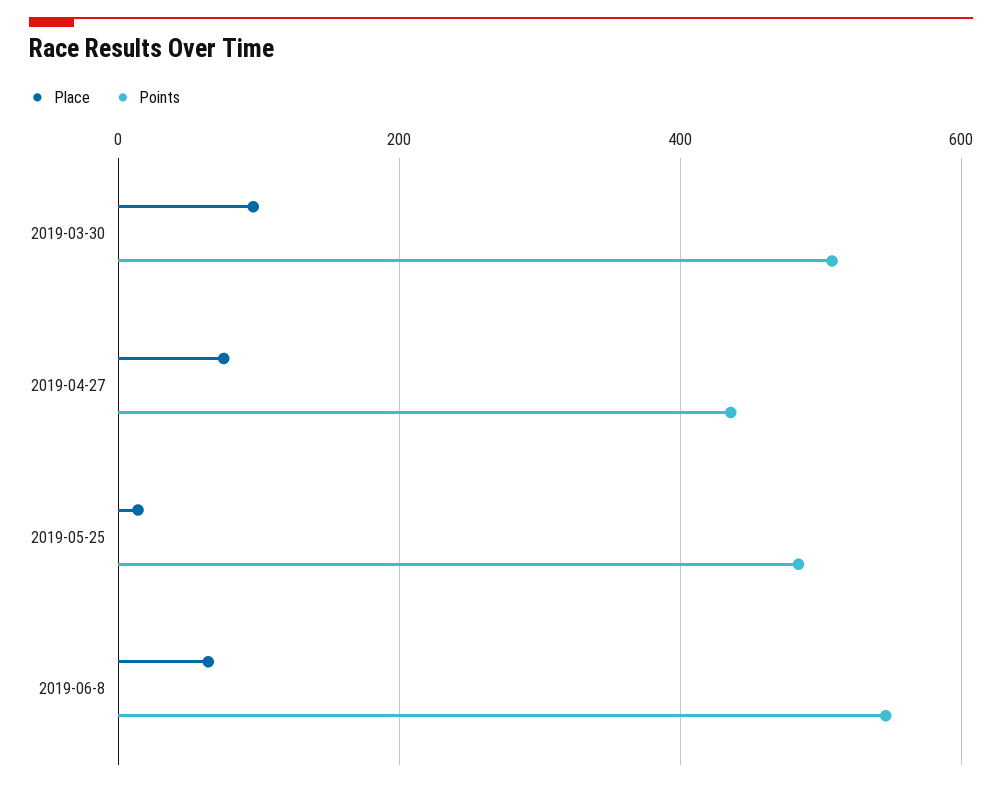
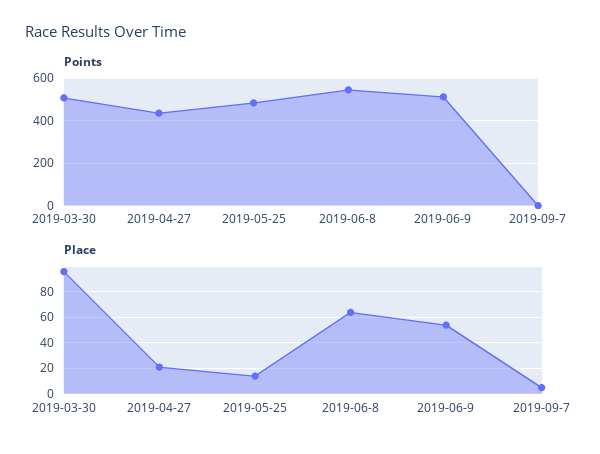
Place, 2019-04-27: 80 -> 20
Points, 2019-06-9: none -> 500
Points, 2019-09-7: none -> 0
Place, 2019-06-9: none -> 55
Place, 2019-09-7: none -> 5

